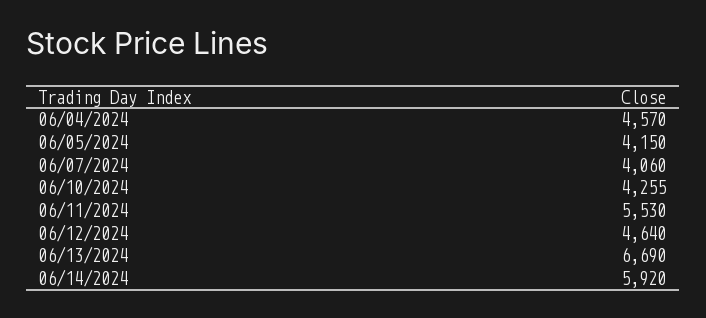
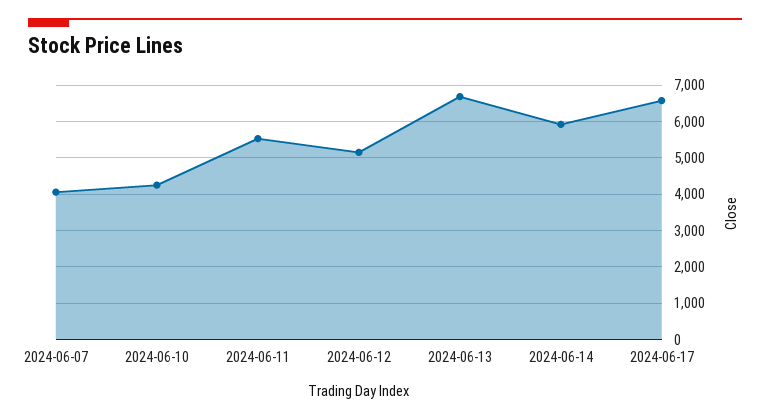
06/04/2024: 4570 -> none
06/05/2024: 4150 -> none
06/12/2024: 4640 -> 5200
2024-06-17: none -> 6600

